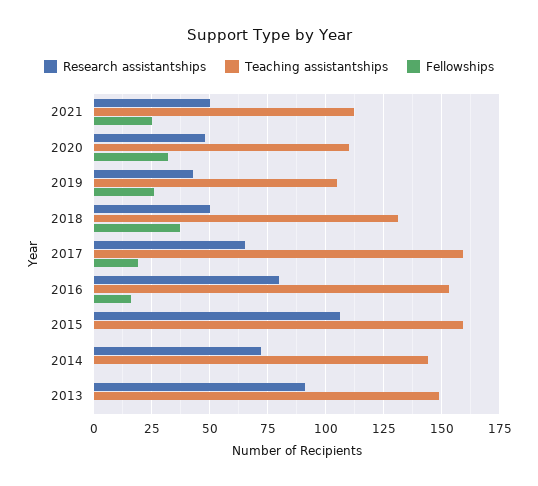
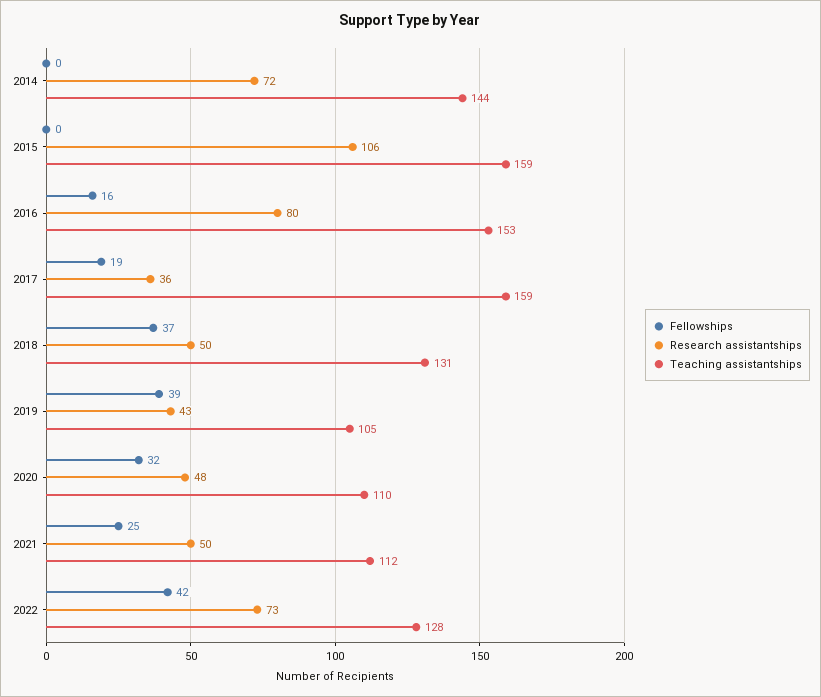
Fellowships, 2019: 25 -> 39
Research assistantships, 2017: 65 -> 36
Research assistantships, 2013: 90 -> none
Teaching assistantships, 2013: 150 -> none
Fellowships, 2013: 0 -> none
Fellowships, 2022: none -> 42
Research assistantships, 2022: none -> 73
Teaching assistantships, 2022: none -> 128

